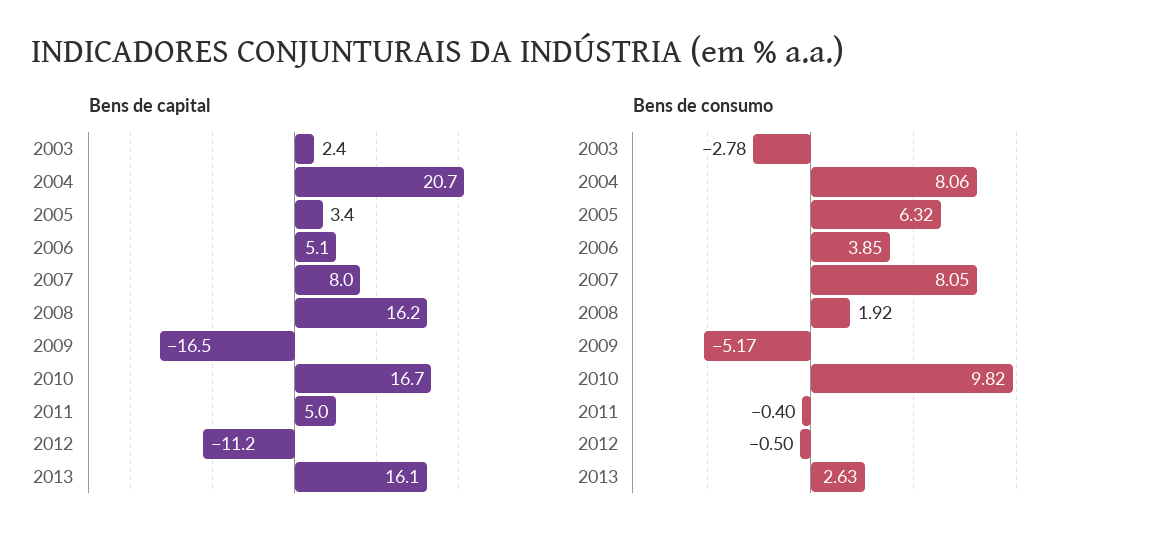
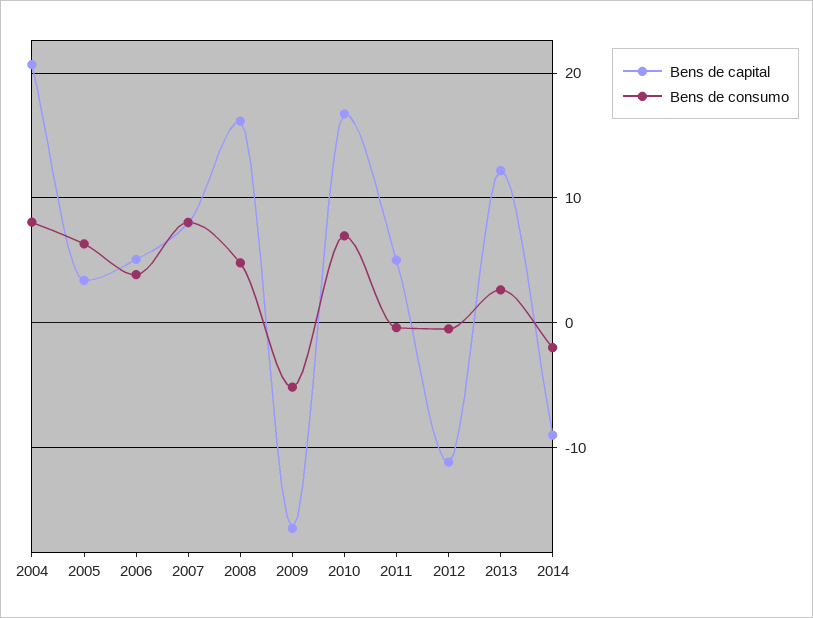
Bens de capital, 2003: 2.4 -> none
Bens de capital, 2013: 16.1 -> 12
Bens de consumo, 2003: -2.78 -> none
Bens de consumo, 2008: 1.92 -> 5
Bens de consumo, 2010: 9.82 -> 7
Bens de capital, 2014: none -> -9
Bens de consumo, 2014: none -> -2

